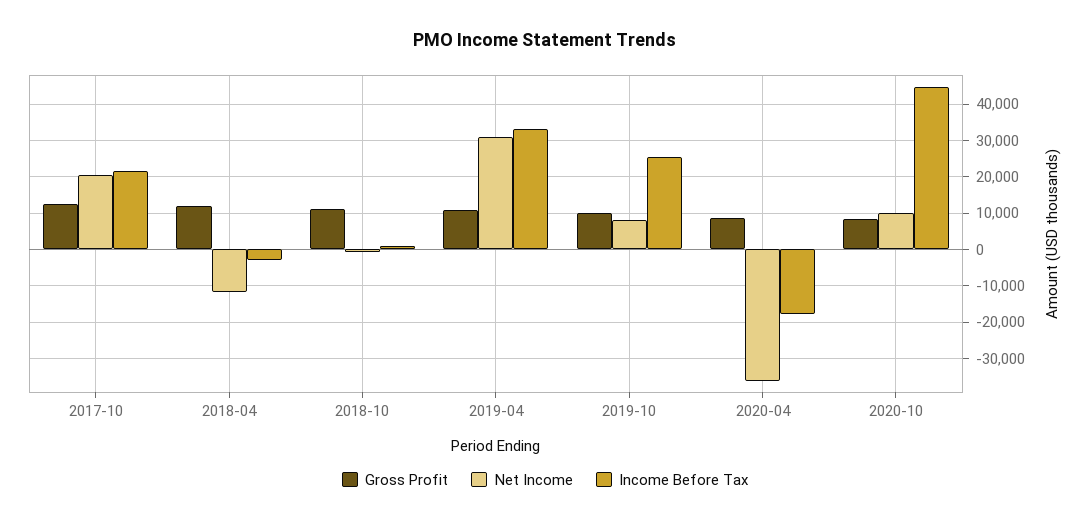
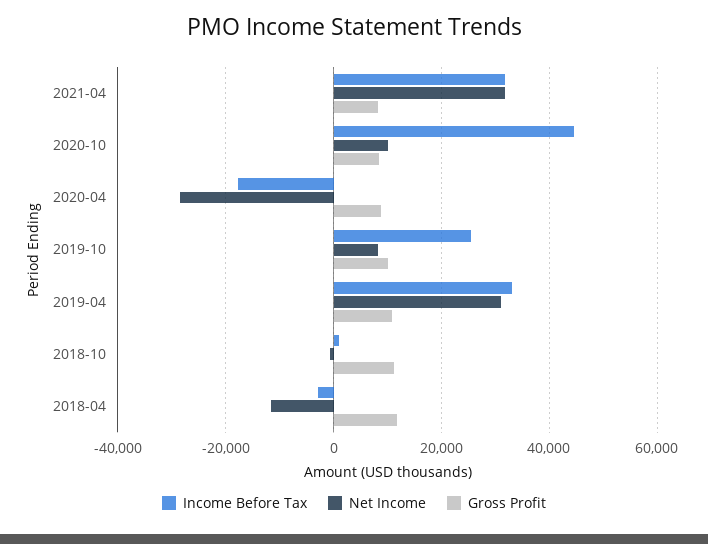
Gross Profit, 2017-10: 12000 -> none
Net Income, 2017-10: 20000 -> none
Income Before Tax, 2017-10: 22000 -> none
Net Income, 2020-04: -36000 -> -28000
Income Before Tax, 2021-04: none -> 32000
Net Income, 2021-04: none -> 32000
Gross Profit, 2021-04: none -> 8000

